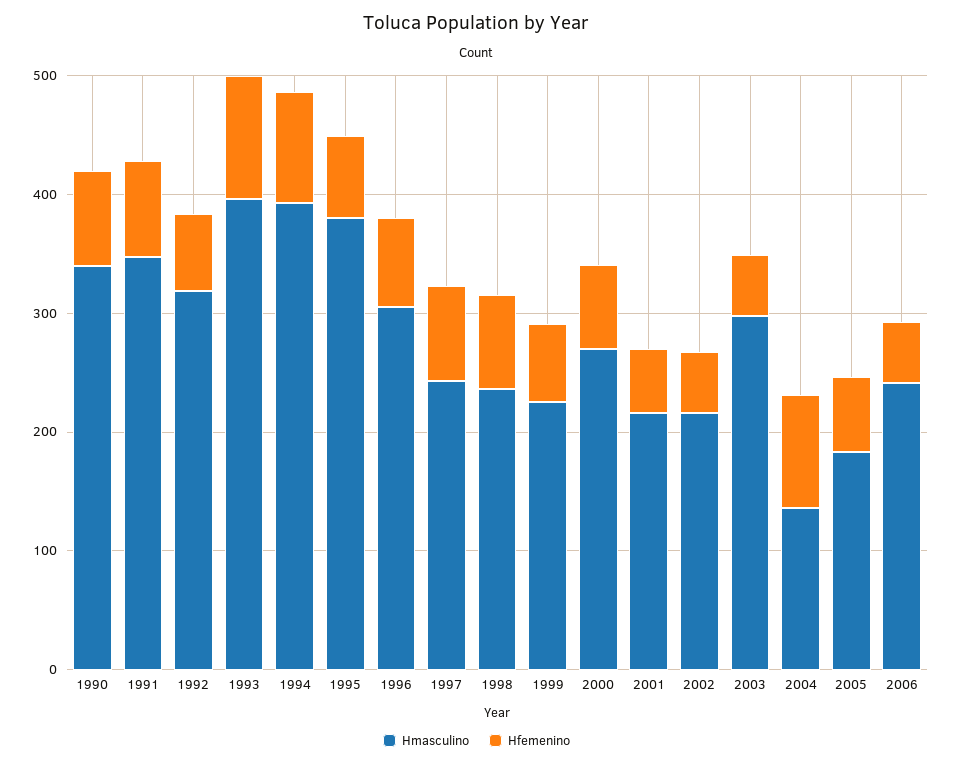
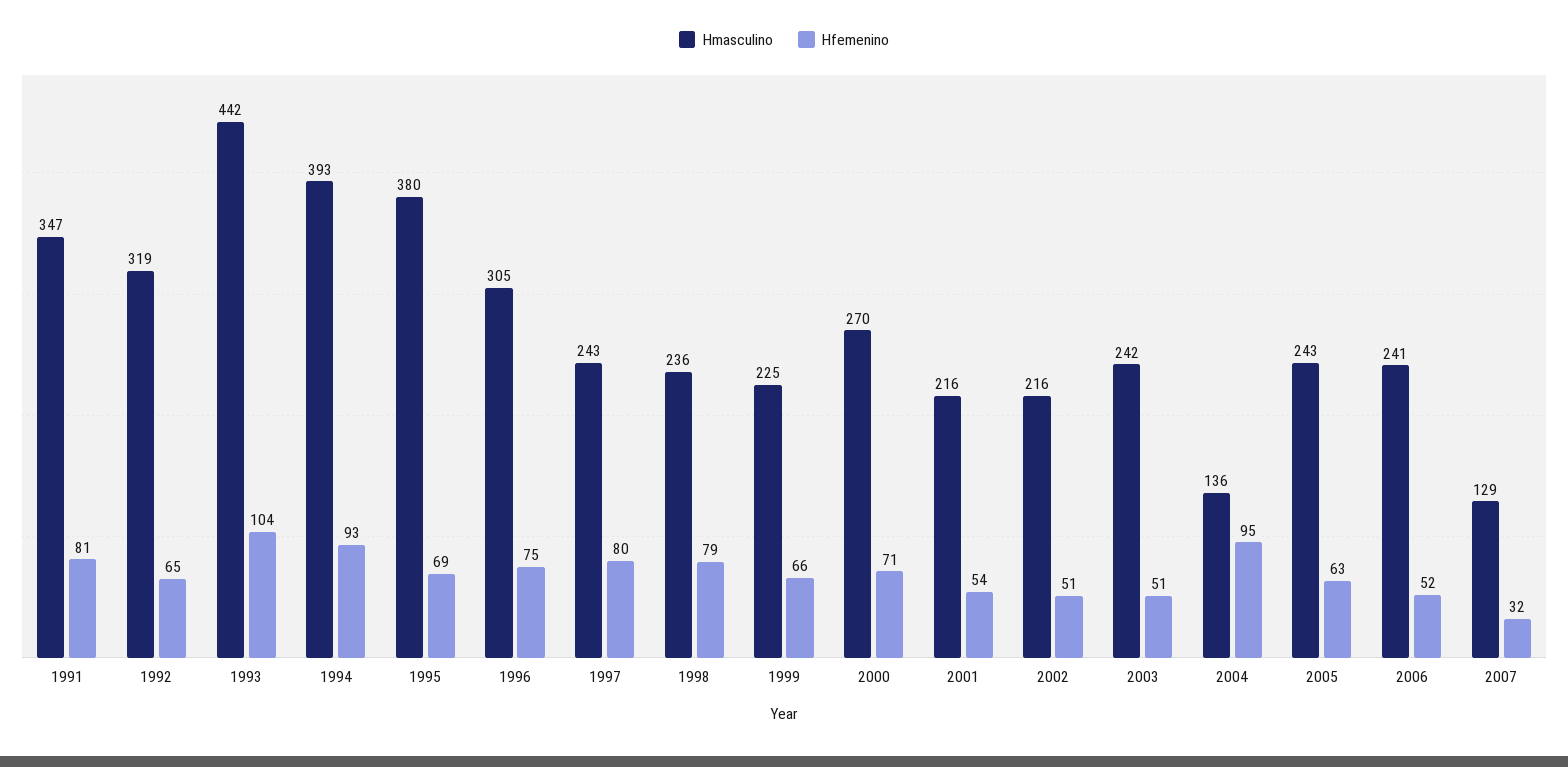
Hmasculino, 1990: 340 -> none
Hfemenino, 1990: 80 -> none
Hmasculino, 1993: 400 -> 442
Hmasculino, 2003: 300 -> 242
Hmasculino, 2005: 180 -> 243
Hmasculino, 2007: none -> 129
Hfemenino, 2007: none -> 32

